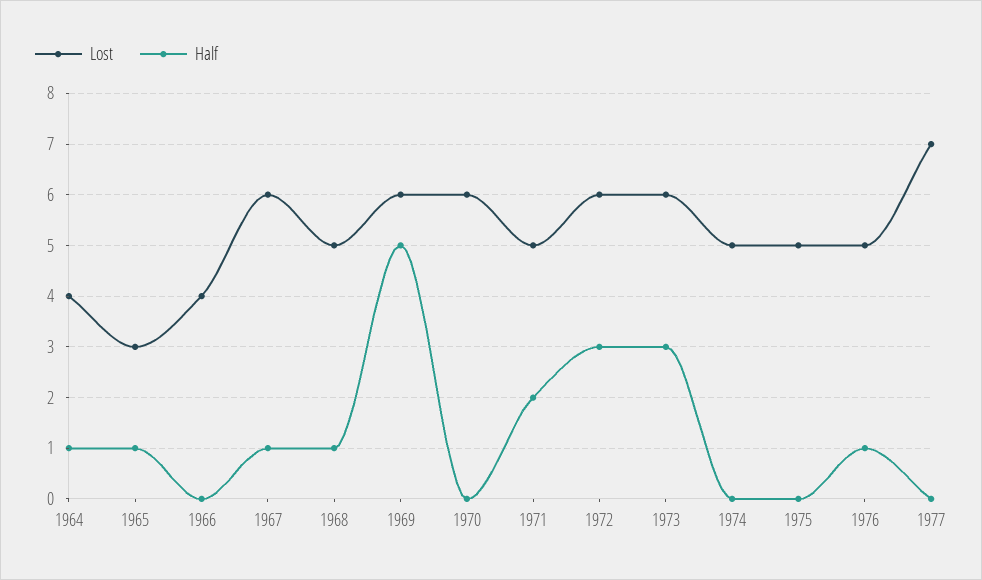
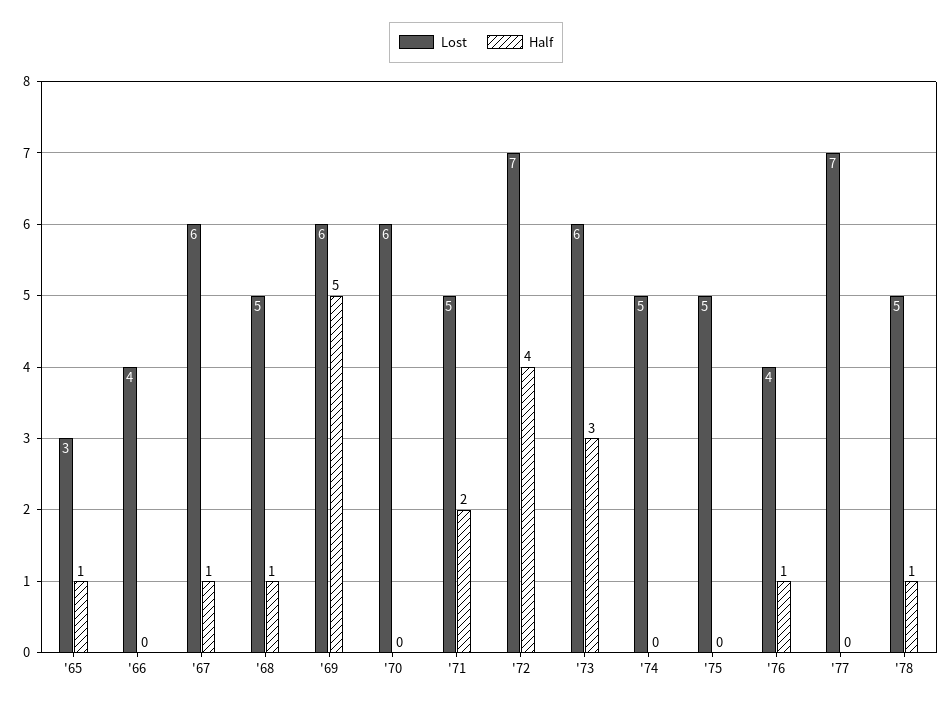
Lost, 1964: 4 -> none
Half, 1964: 1 -> none
Lost, 1972: 6 -> 7
Half, 1972: 3 -> 4
Lost, 1976: 5 -> 4
Lost, '78: none -> 5
Half, '78: none -> 1

